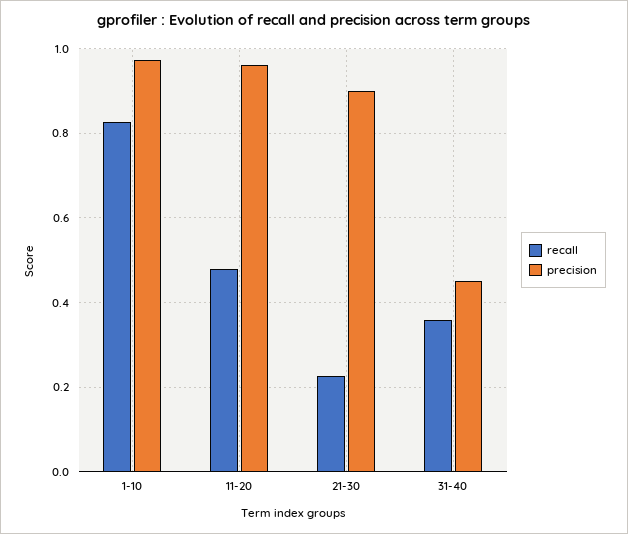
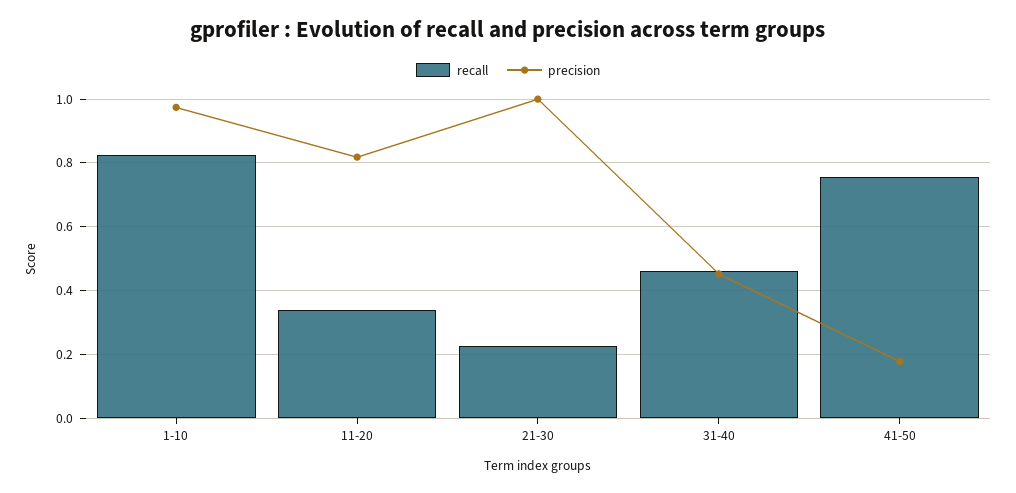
recall, 11-20: 0.48 -> 0.34
precision, 11-20: 0.96 -> 0.82
precision, 21-30: 0.9 -> 1
recall, 31-40: 0.36 -> 0.46
recall, 41-50: none -> 0.76
precision, 41-50: none -> 0.18

